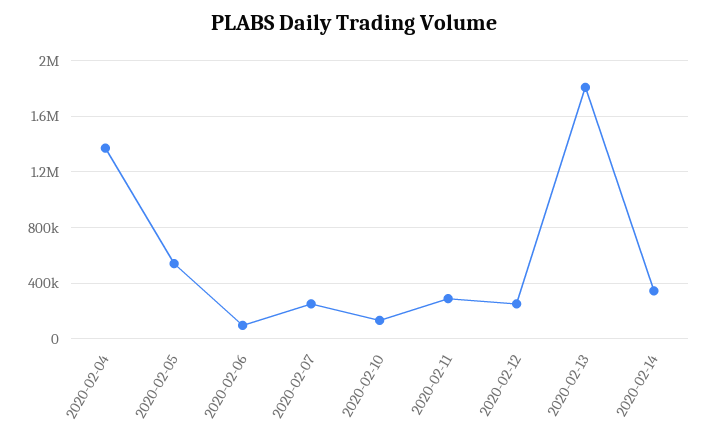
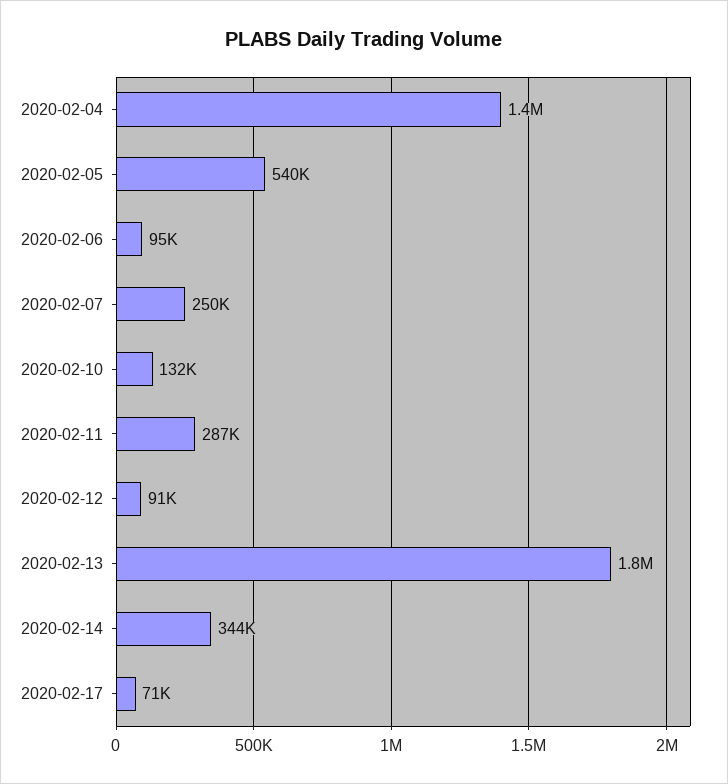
2020-02-12: 250000 -> 91000
2020-02-17: none -> 71000

